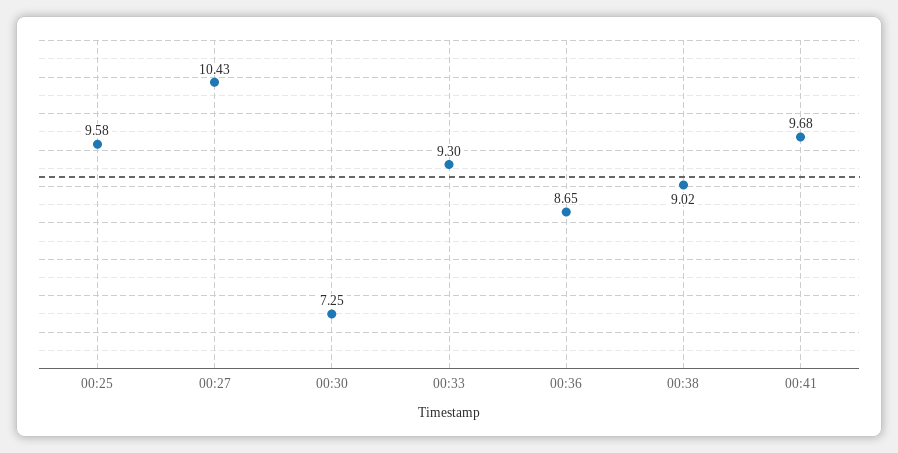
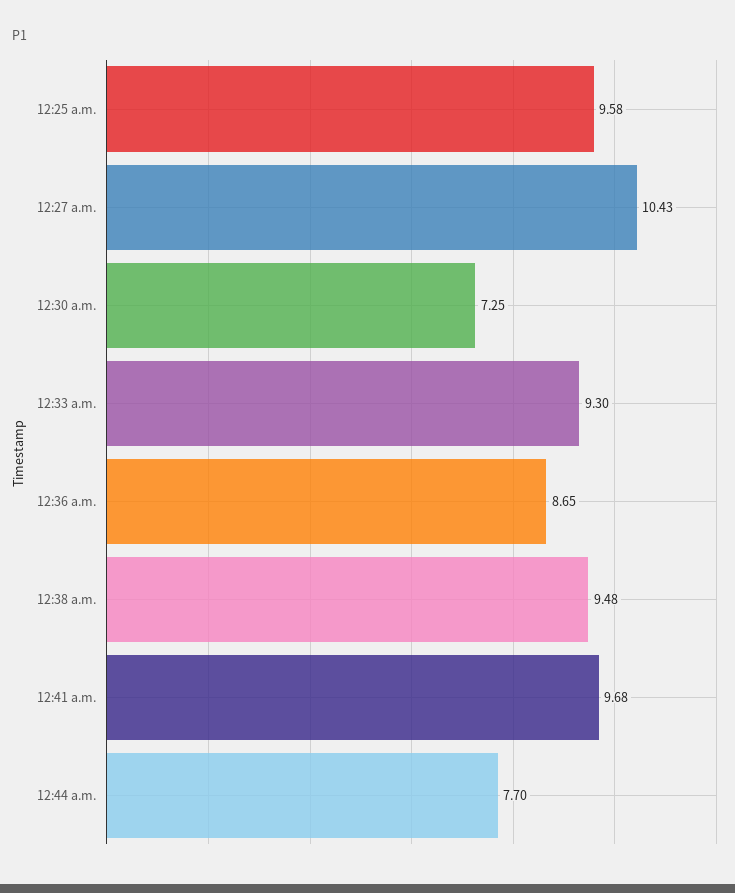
00:38: 9.02 -> 9.48
12:44 a.m.: none -> 7.7

